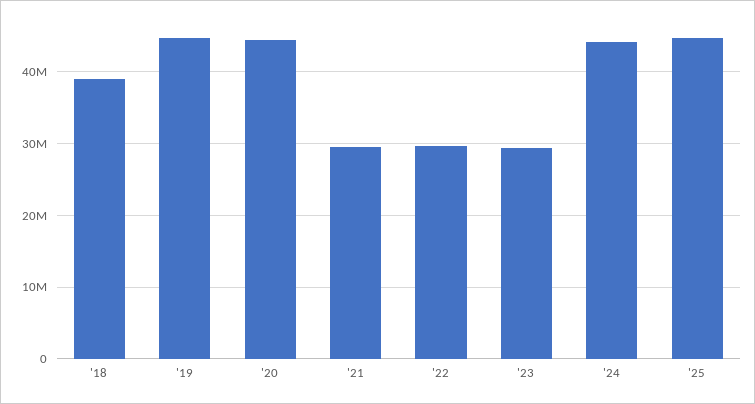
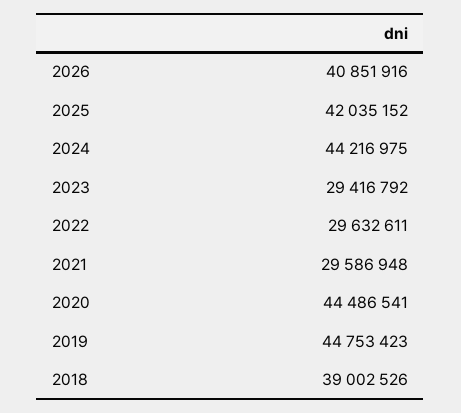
'25: 45000000 -> 42035152
2026: none -> 40851916

